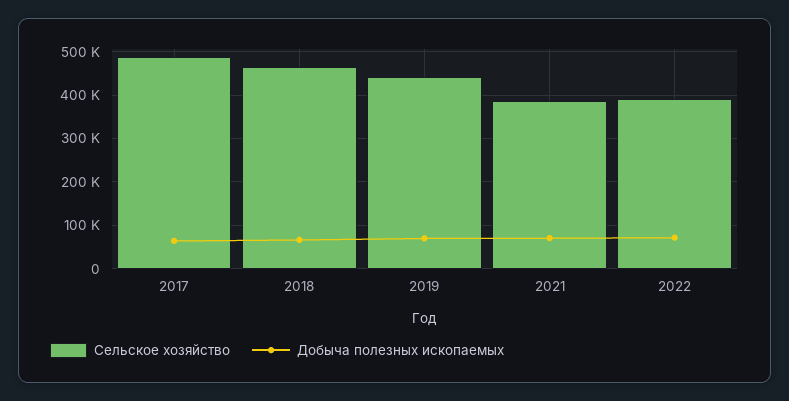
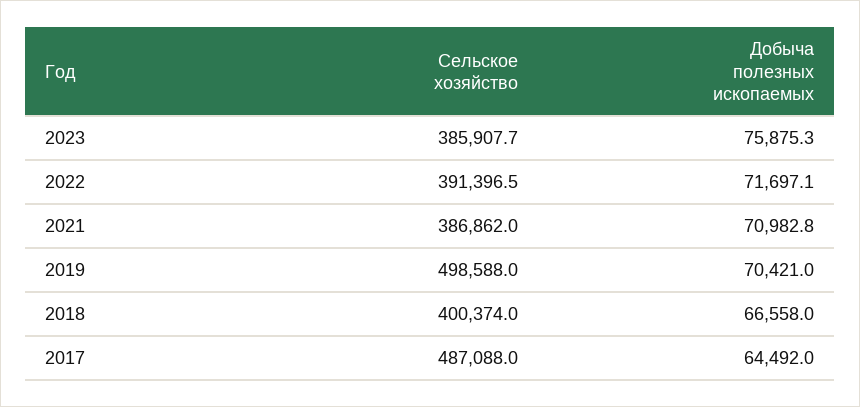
Сельское хозяйство, 2018: 460000 -> 400374
Сельское хозяйство, 2019: 440000 -> 498588
Сельское хозяйство, 2023: none -> 385907.7
Добыча полезных ископаемых, 2023: none -> 75875.3

